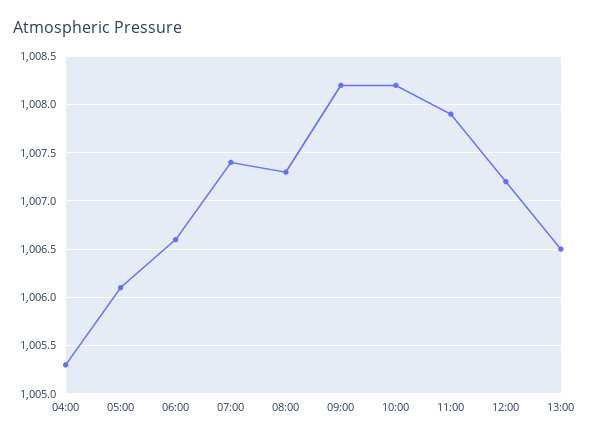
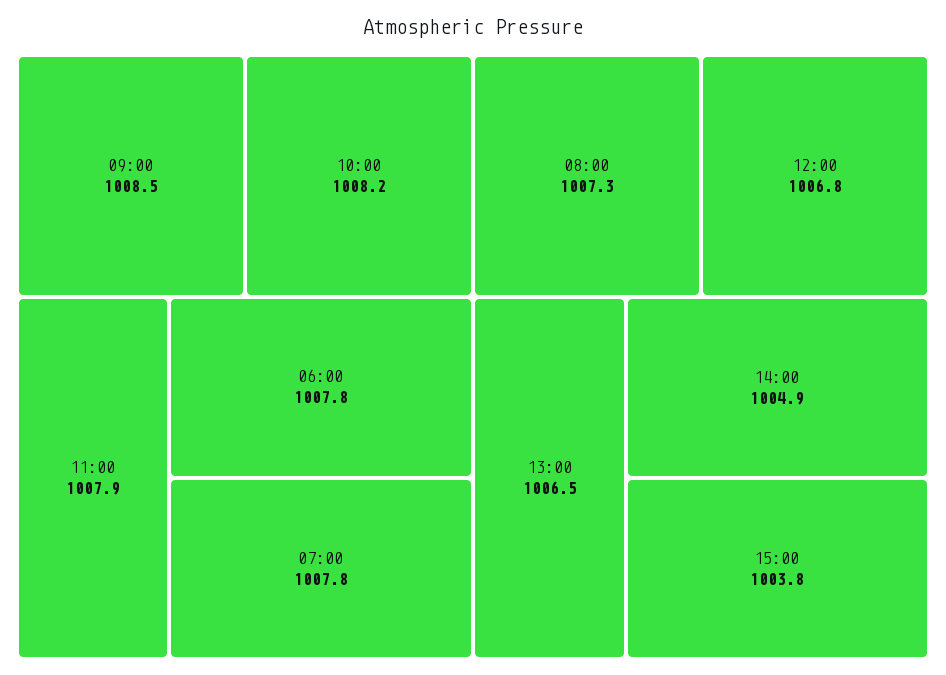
04:00: 1005.3 -> none
05:00: 1006.1 -> none
06:00: 1006.6 -> 1007.8
07:00: 1007.4 -> 1007.8
09:00: 1008.2 -> 1008.5
12:00: 1007.2 -> 1006.8
14:00: none -> 1004.9
15:00: none -> 1003.8

